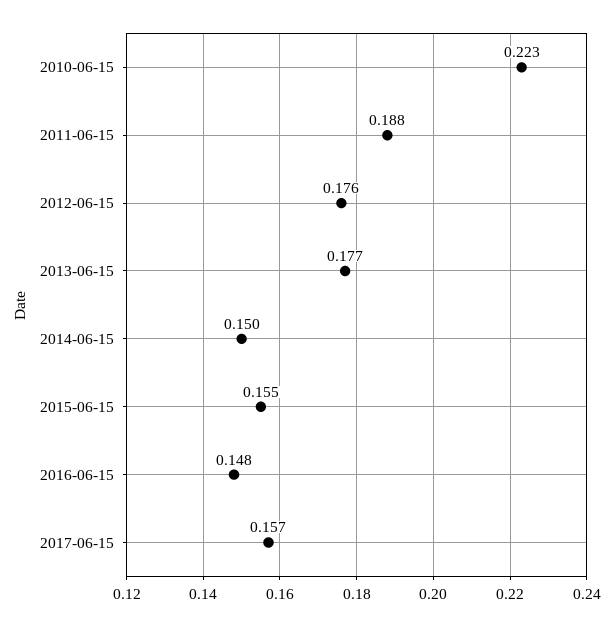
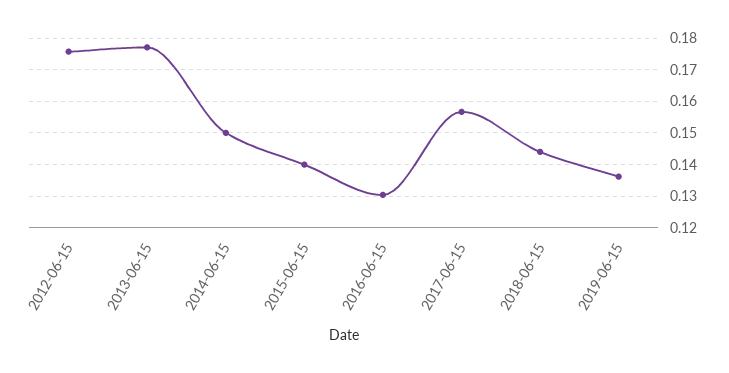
2010-06-15: 0.223 -> none
2011-06-15: 0.188 -> none
2015-06-15: 0.155 -> 0.14
2016-06-15: 0.148 -> 0.13
2018-06-15: none -> 0.144
2019-06-15: none -> 0.136

